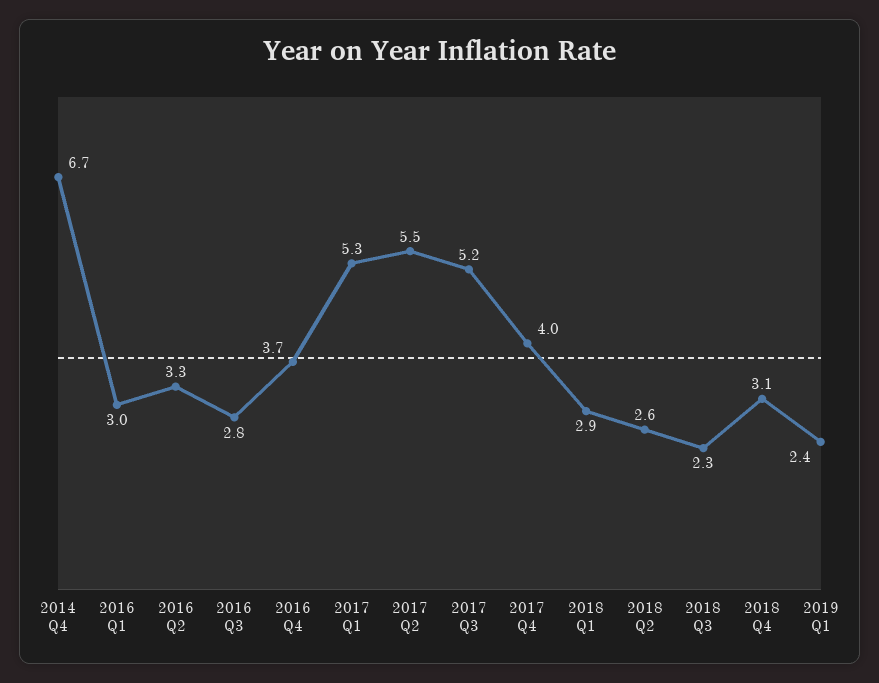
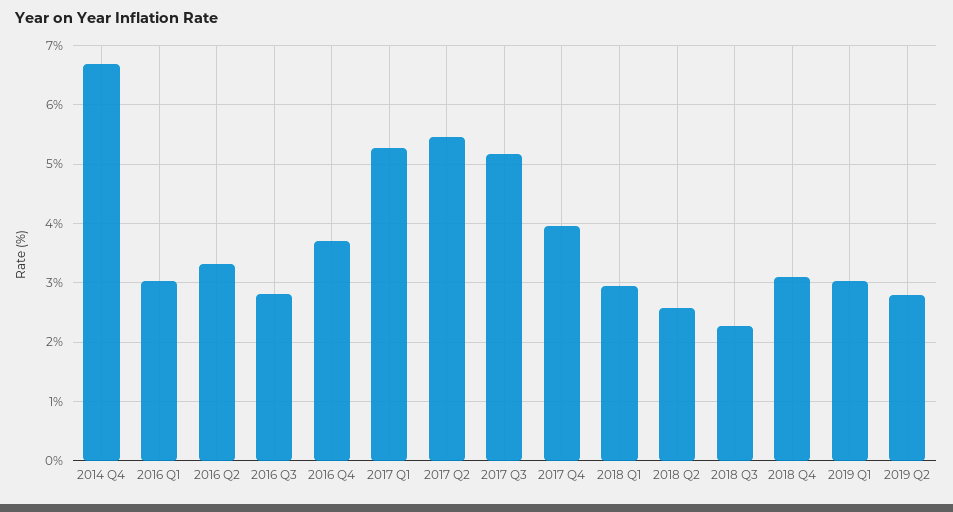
2019 Q1: 2.4 -> 3
2019 Q2: none -> 2.8

